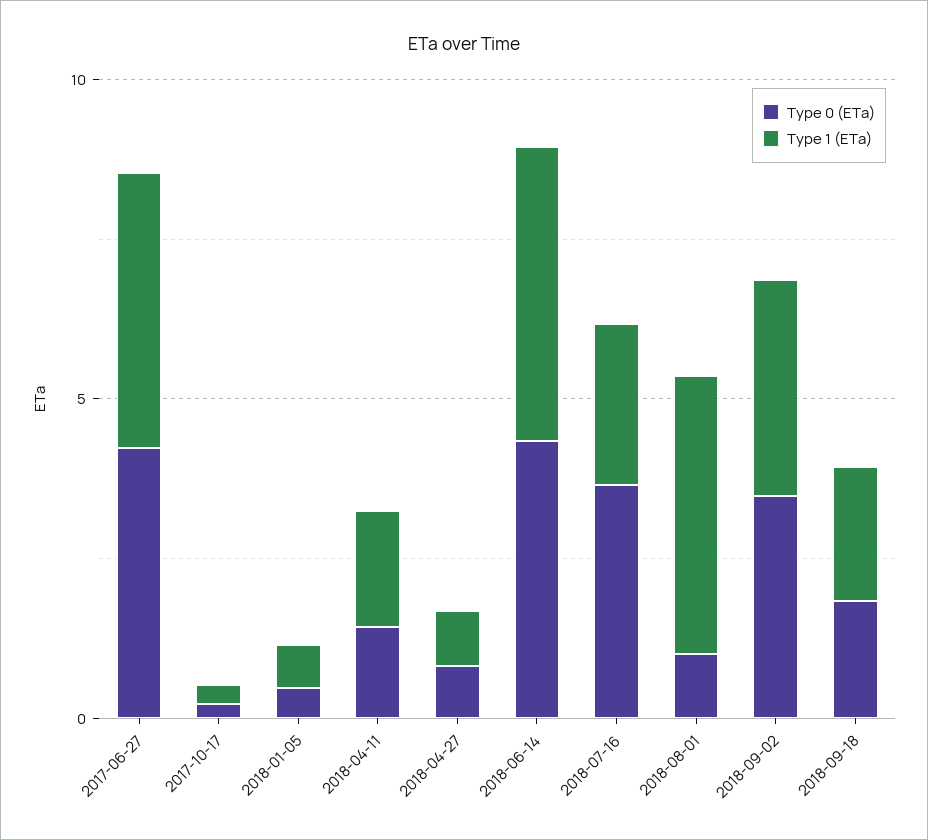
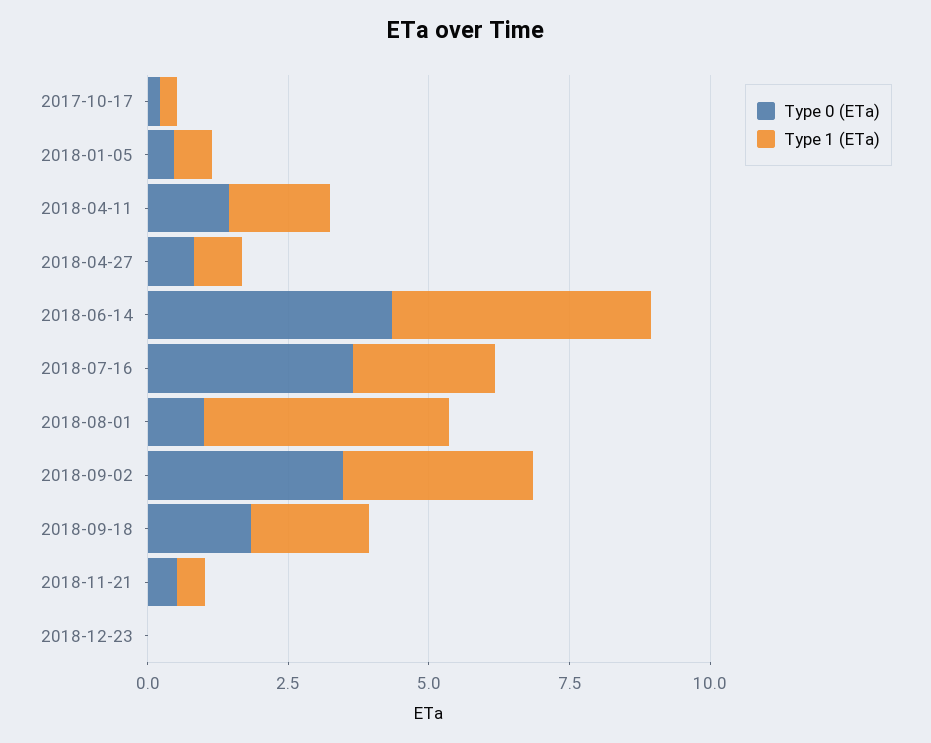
Type 0 (ETa), 2017-06-27: 4 -> none
Type 1 (ETa), 2017-06-27: 4 -> none
Type 0 (ETa), 2018-11-21: none -> 0.5
Type 1 (ETa), 2018-11-21: none -> 0.5
Type 0 (ETa), 2018-12-23: none -> 0
Type 1 (ETa), 2018-12-23: none -> 0

